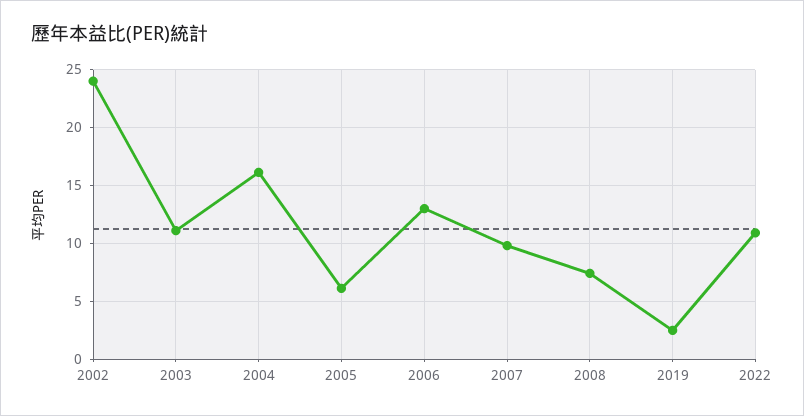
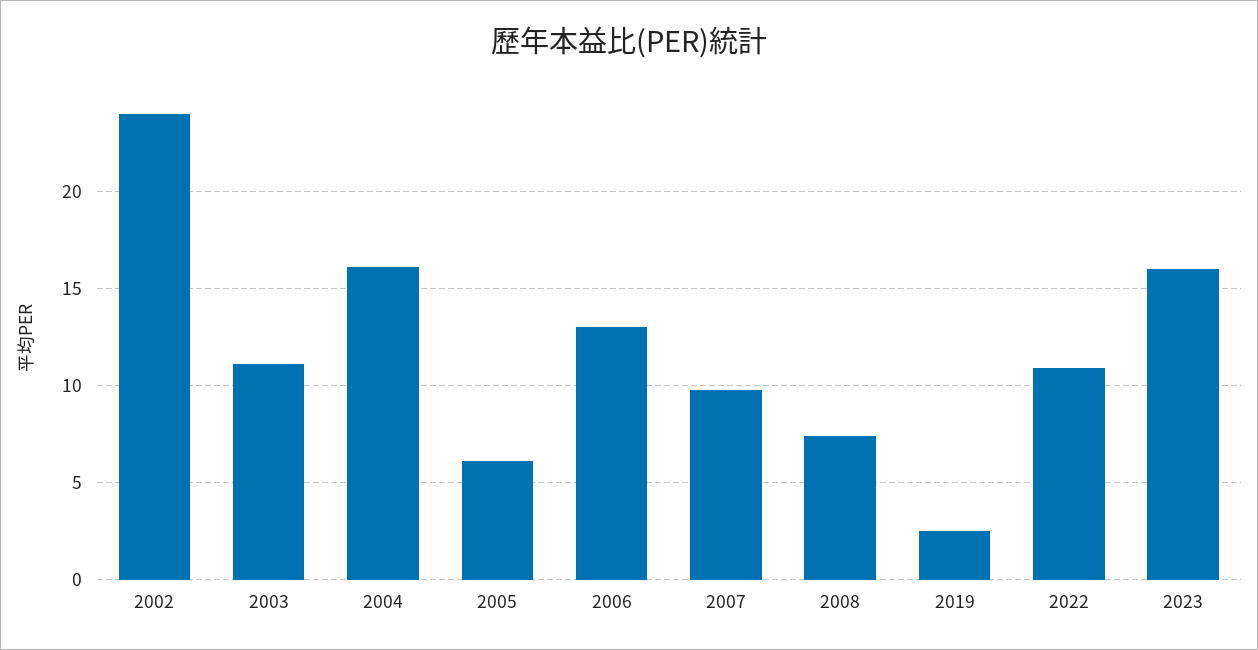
2023: none -> 16

